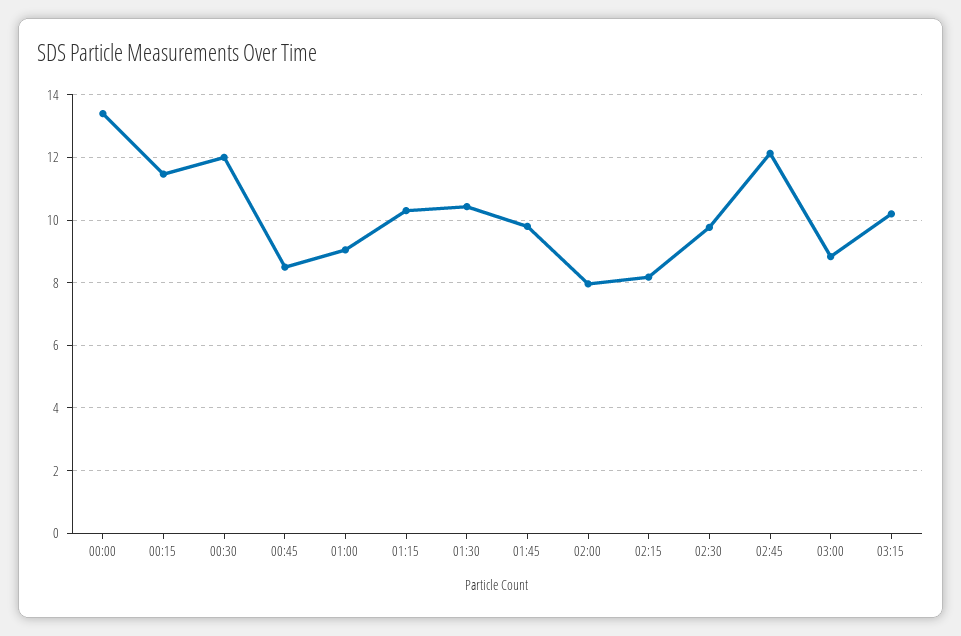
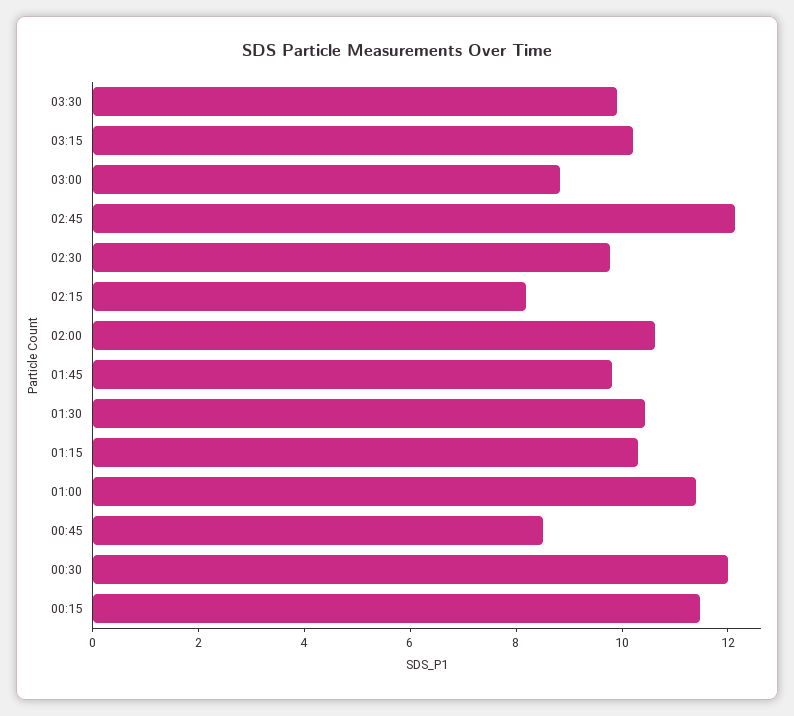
00:00: 13.4 -> none
01:00: 9 -> 11.5
02:00: 8 -> 10.5
03:30: none -> 10

